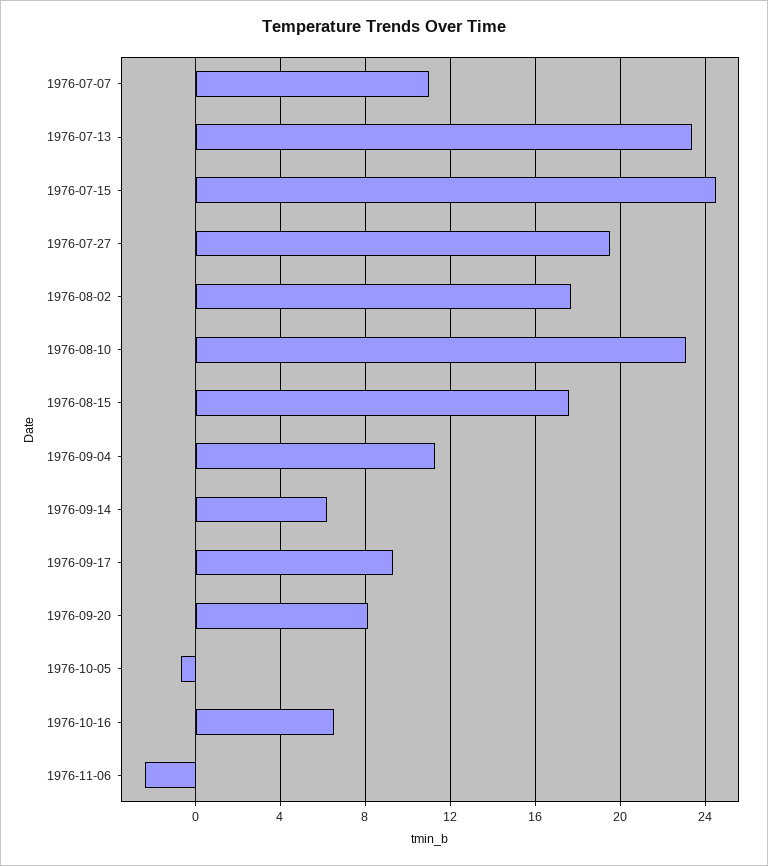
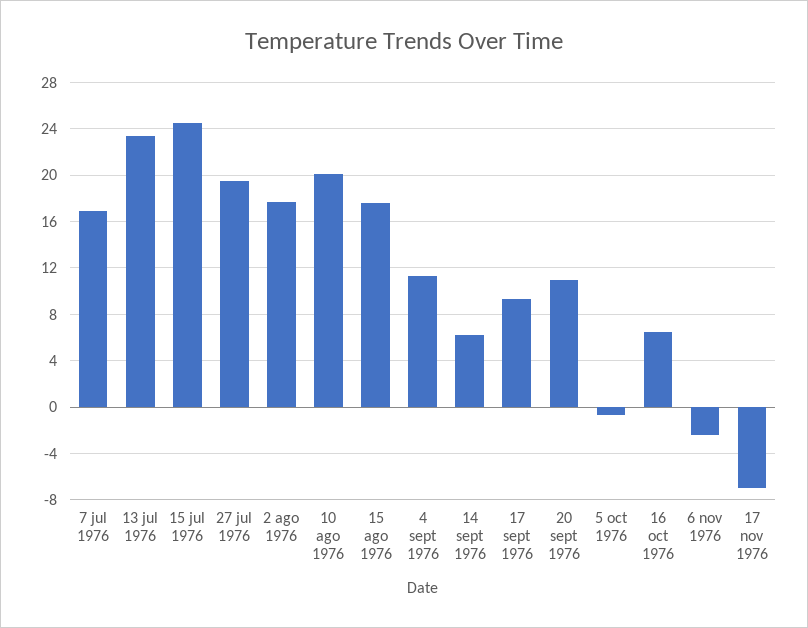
1976-07-07: 11 -> 17
1976-08-10: 23 -> 20
1976-09-20: 8 -> 11
17 nov 1976: none -> -7

